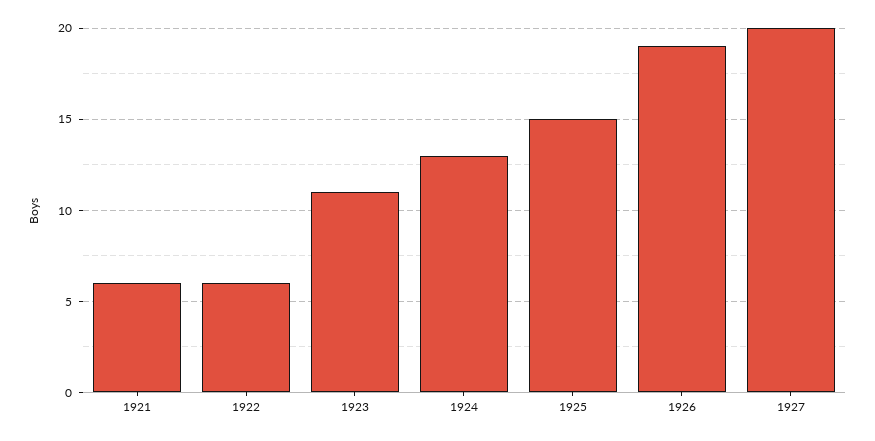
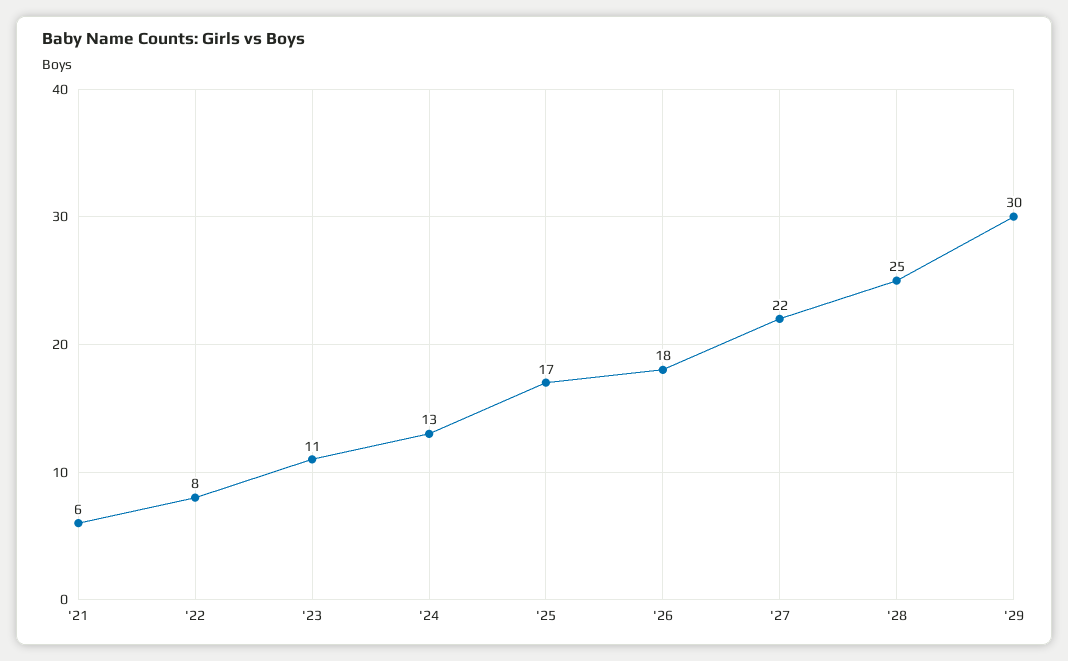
1922: 6 -> 8
1925: 15 -> 17
1926: 19 -> 18
1927: 20 -> 22
'28: none -> 25
'29: none -> 30

